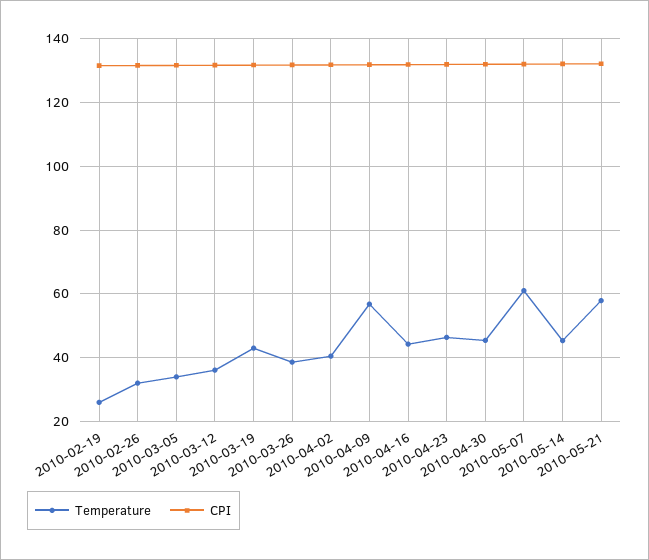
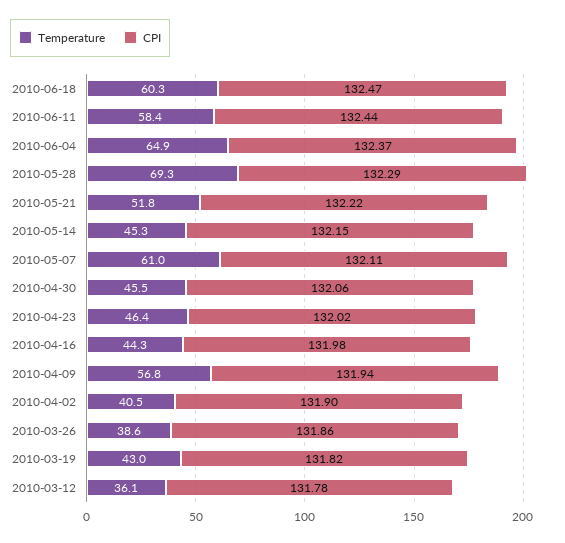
Temperature, 2010-02-19: 26 -> none
CPI, 2010-02-19: 132 -> none
Temperature, 2010-02-26: 32 -> none
CPI, 2010-02-26: 132 -> none
Temperature, 2010-03-05: 34 -> none
CPI, 2010-03-05: 132 -> none
Temperature, 2010-05-21: 58 -> 51.8
Temperature, 2010-06-18: none -> 60.3
CPI, 2010-06-18: none -> 132.47
Temperature, 2010-06-11: none -> 58.4
CPI, 2010-06-11: none -> 132.44
Temperature, 2010-06-04: none -> 64.9
CPI, 2010-06-04: none -> 132.37
Temperature, 2010-05-28: none -> 69.3
CPI, 2010-05-28: none -> 132.29

